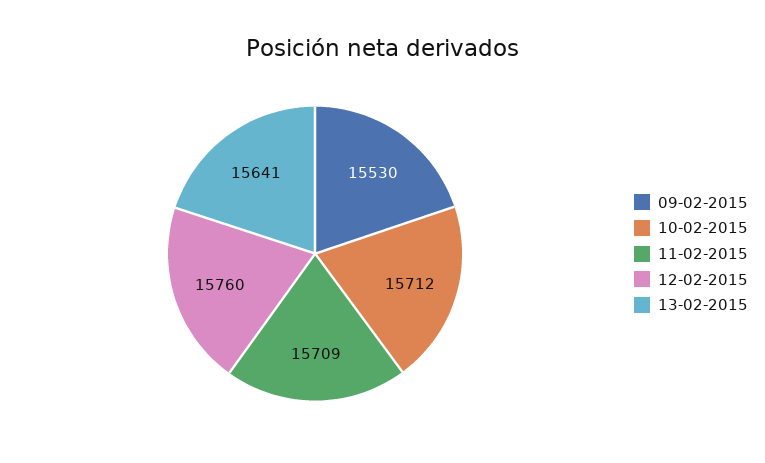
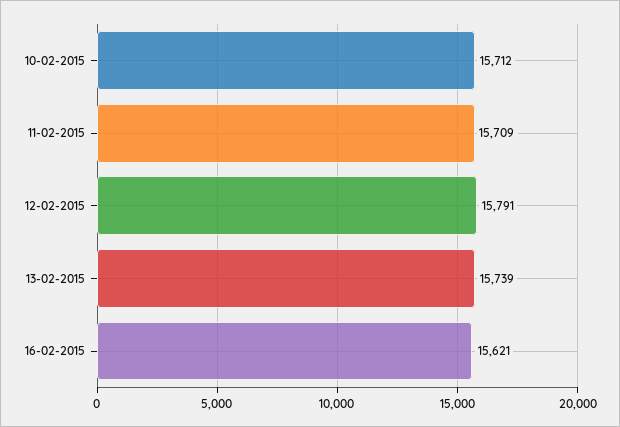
09-02-2015: 15530 -> none
12-02-2015: 15760 -> 15791
13-02-2015: 15641 -> 15739
16-02-2015: none -> 15621

